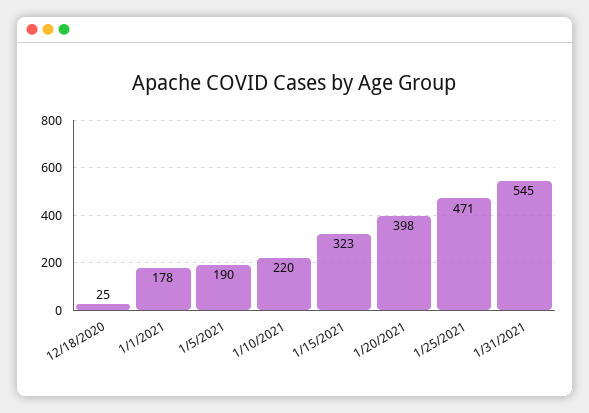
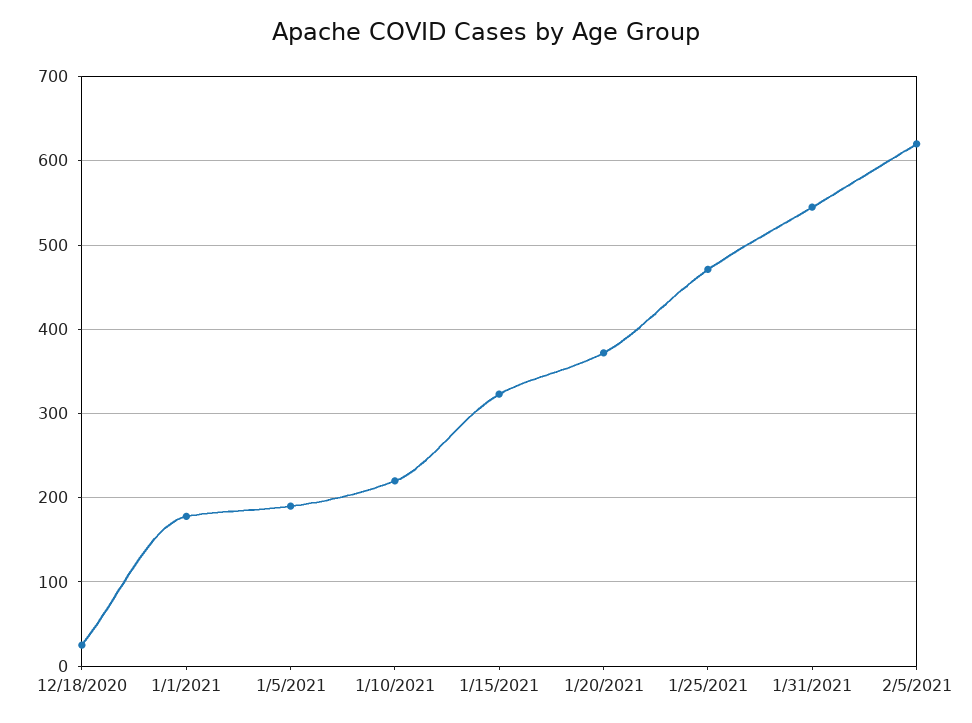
1/20/2021: 398 -> 370
2/5/2021: none -> 620

